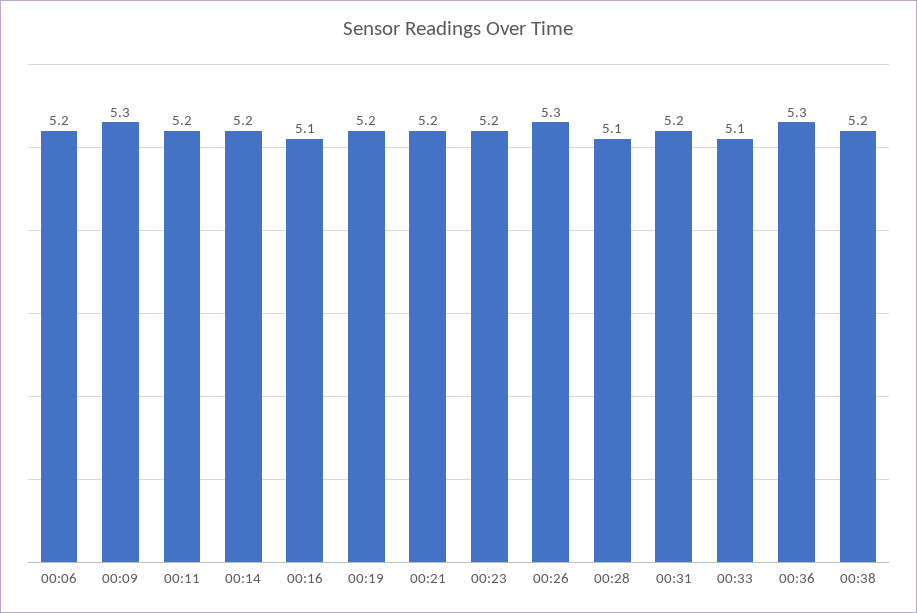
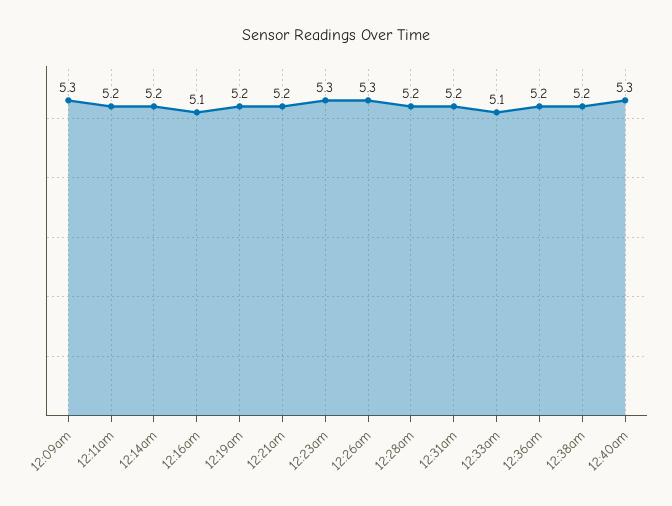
00:06: 5.2 -> none
00:23: 5.2 -> 5.3
00:28: 5.1 -> 5.2
00:36: 5.3 -> 5.2
12:40am: none -> 5.3

